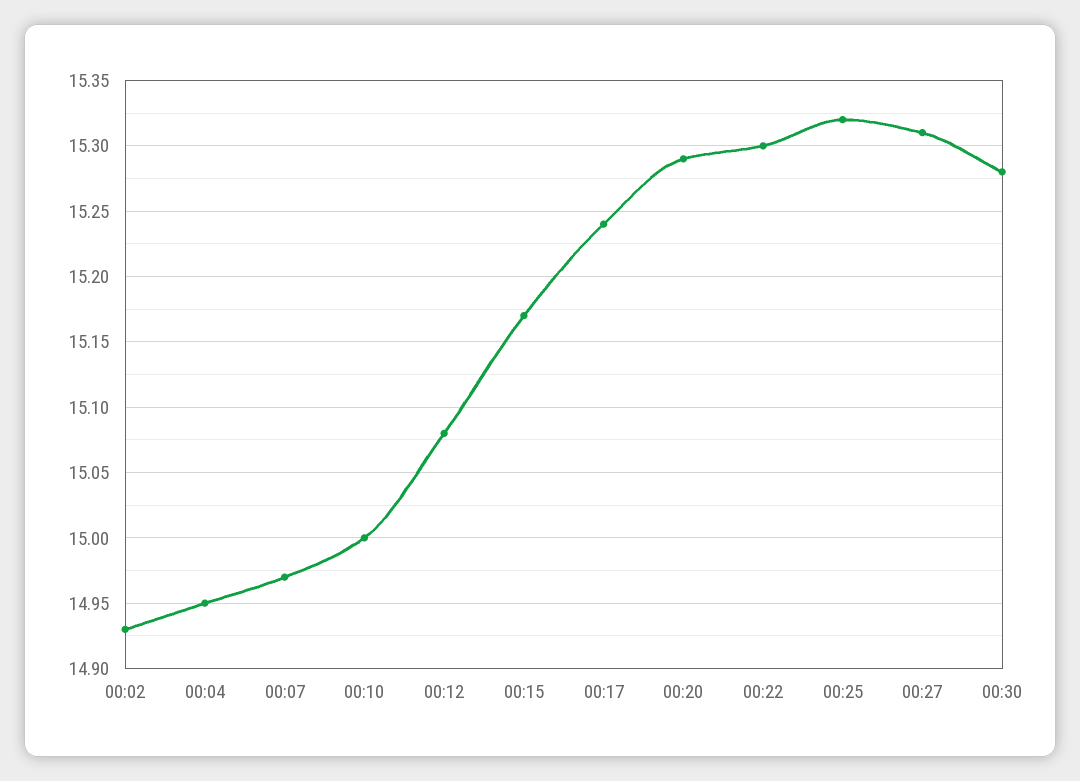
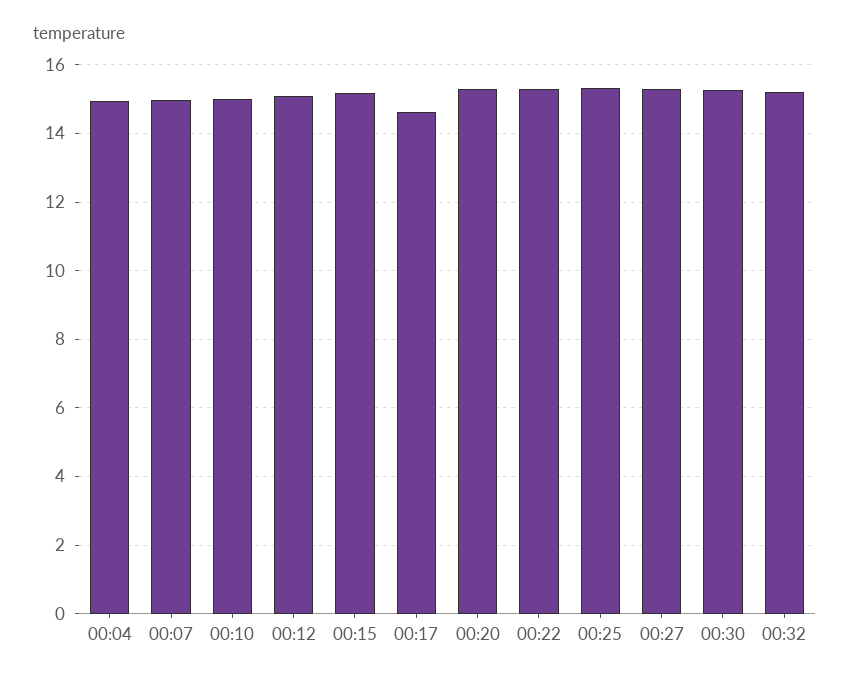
00:02: 14.93 -> none
00:17: 15.24 -> 14.6
00:32: none -> 15.2

